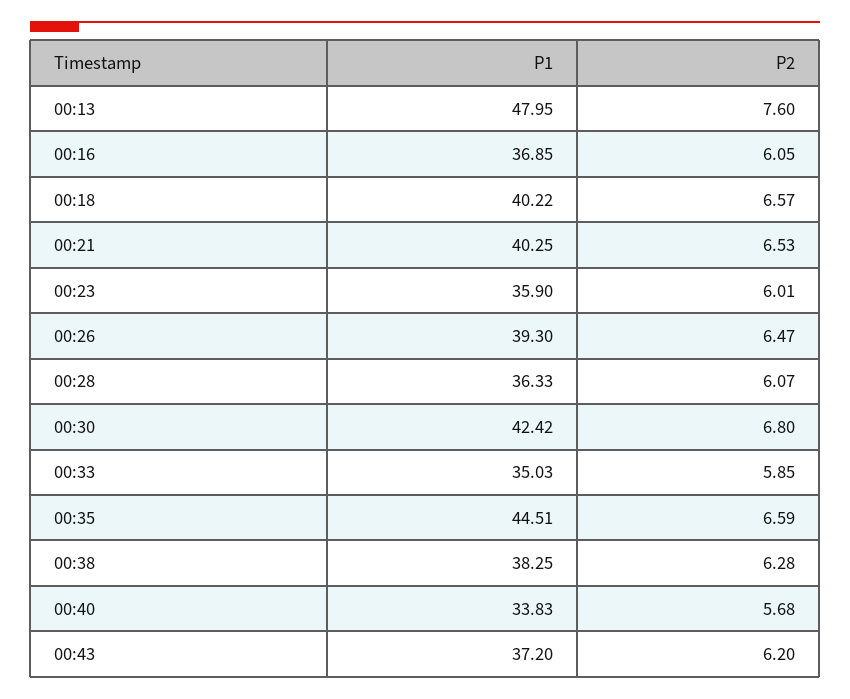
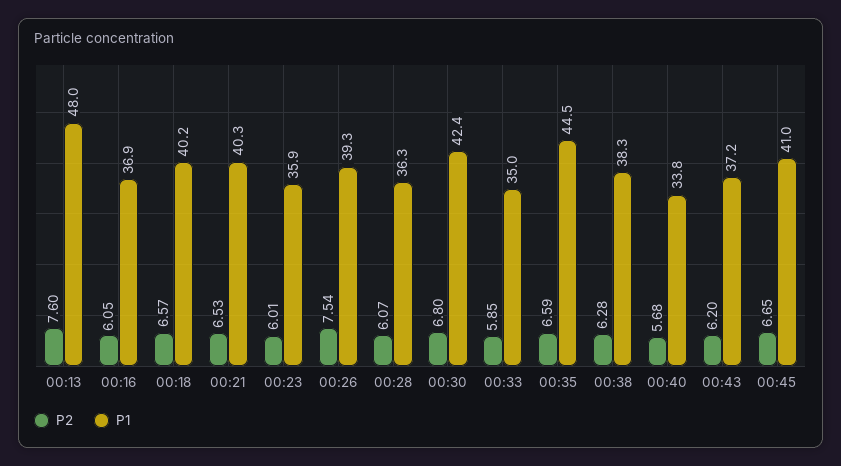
P2, 00:26: 6.47 -> 7.54
P2, 00:45: none -> 6.65
P1, 00:45: none -> 41

